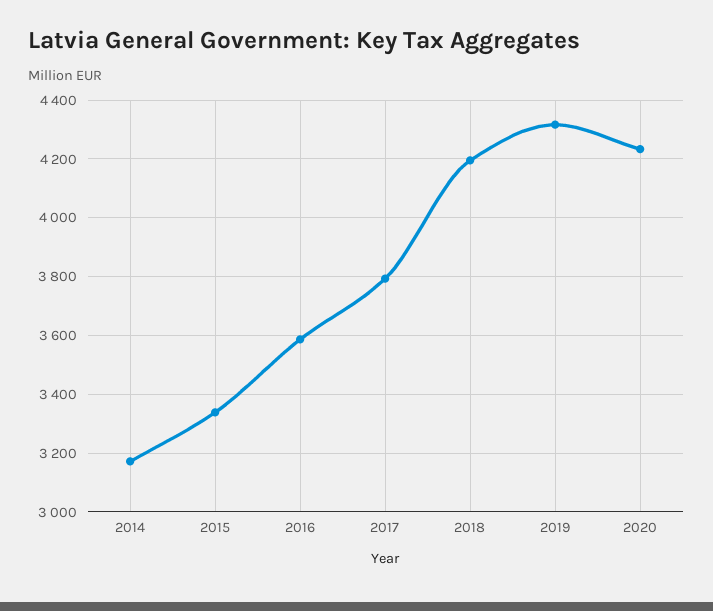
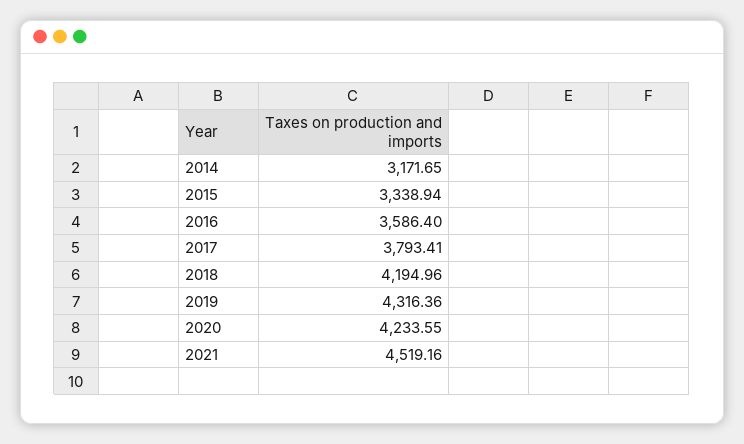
2021: none -> 4519.16

